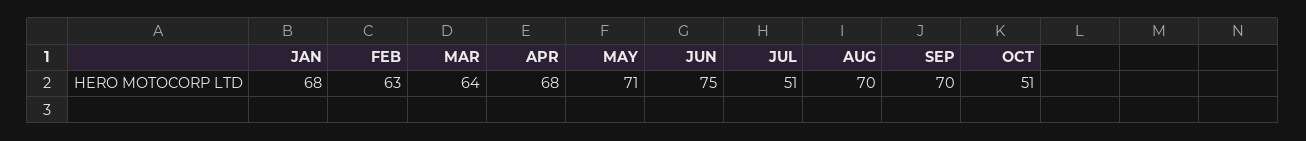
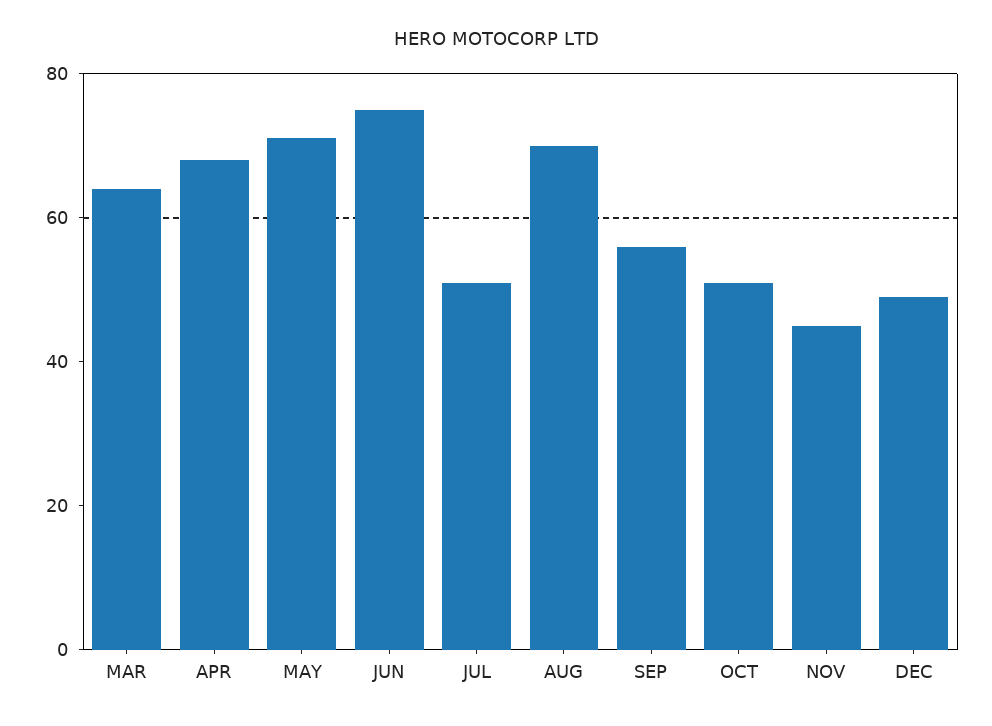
JAN: 68 -> none
FEB: 63 -> none
SEP: 70 -> 55
NOV: none -> 45
DEC: none -> 50

